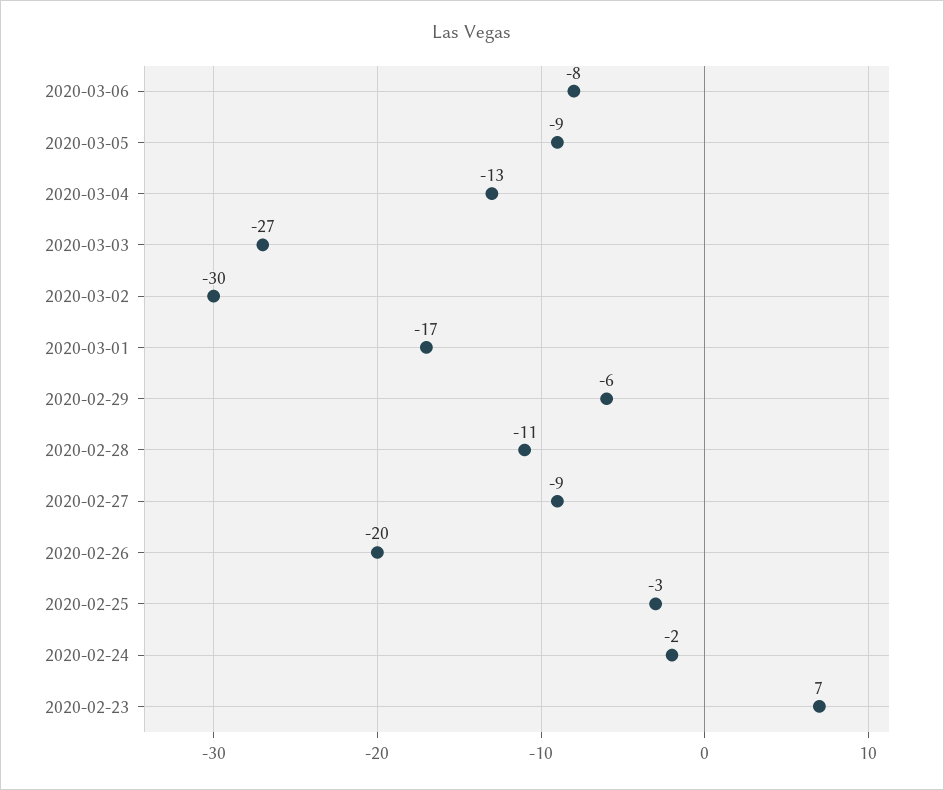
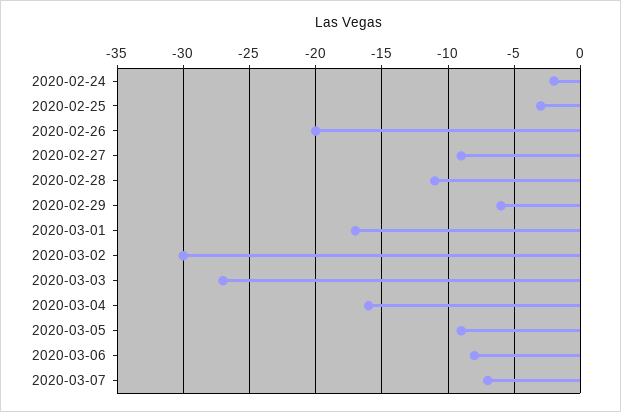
2020-03-04: -13 -> -16
2020-02-23: 7 -> none
2020-03-07: none -> -7

